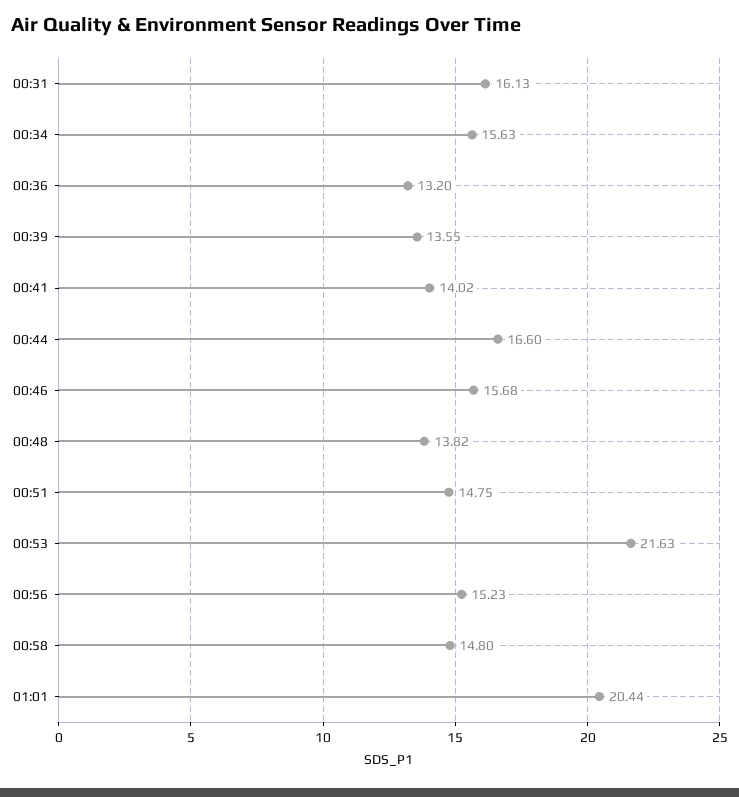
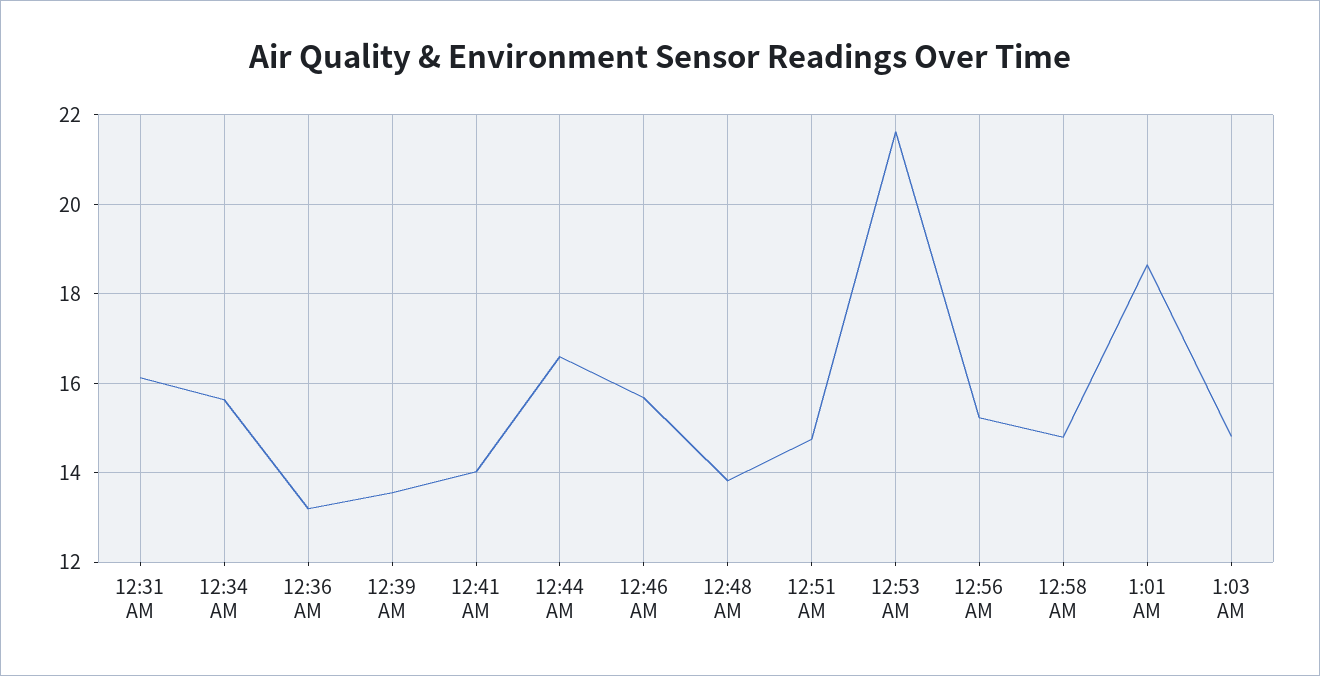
01:01: 20.44 -> 18.6
1:03 AM: none -> 14.8

